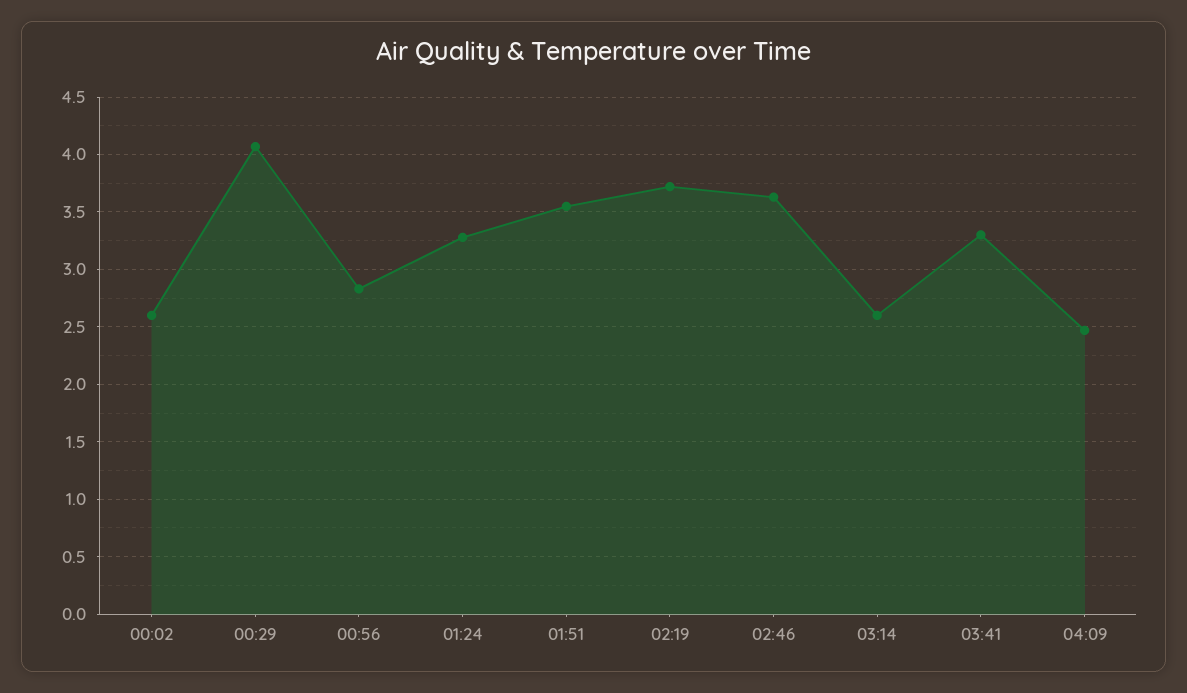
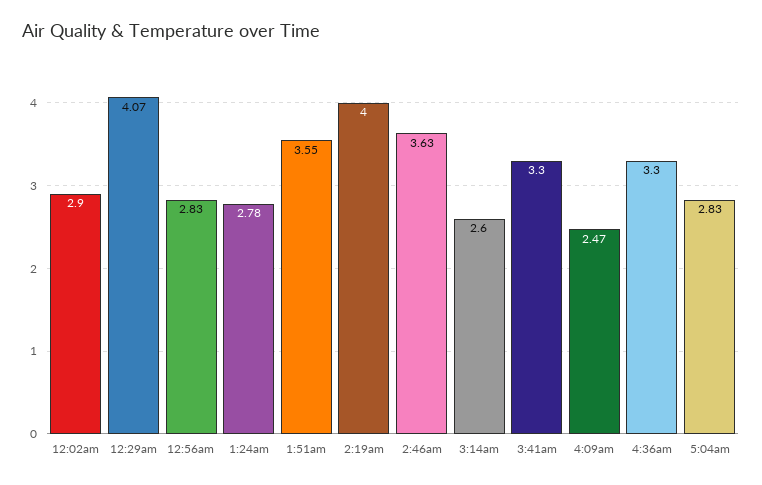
00:02: 2.6 -> 2.9
01:24: 3.3 -> 2.78
02:19: 3.7 -> 4
4:36am: none -> 3.3
5:04am: none -> 2.83

